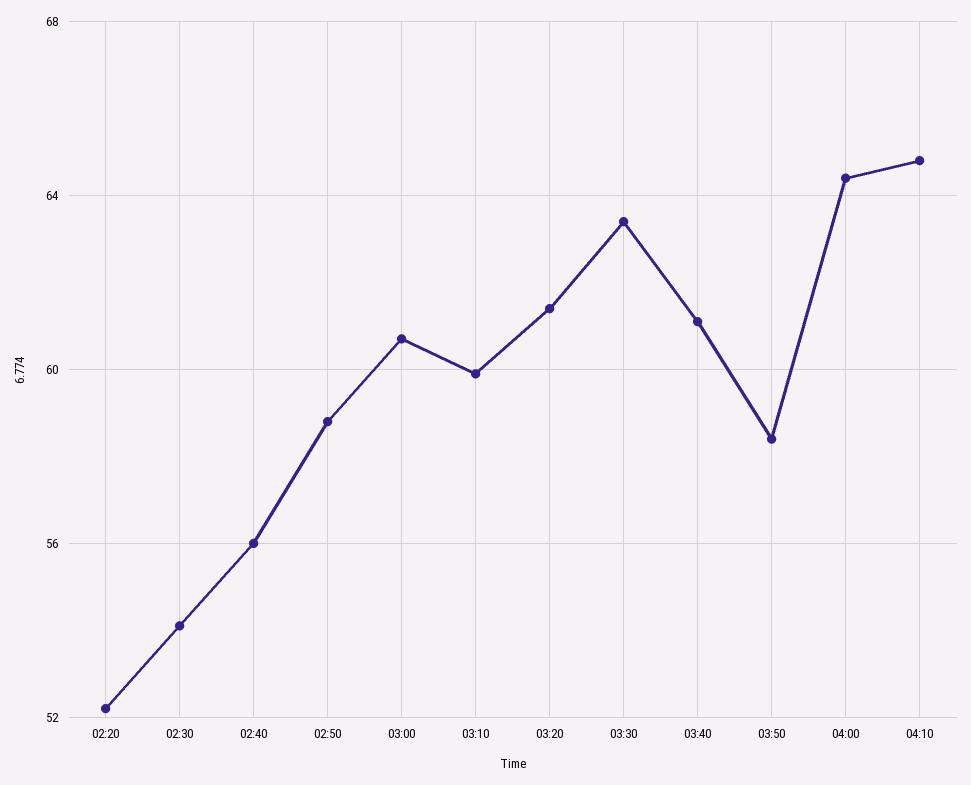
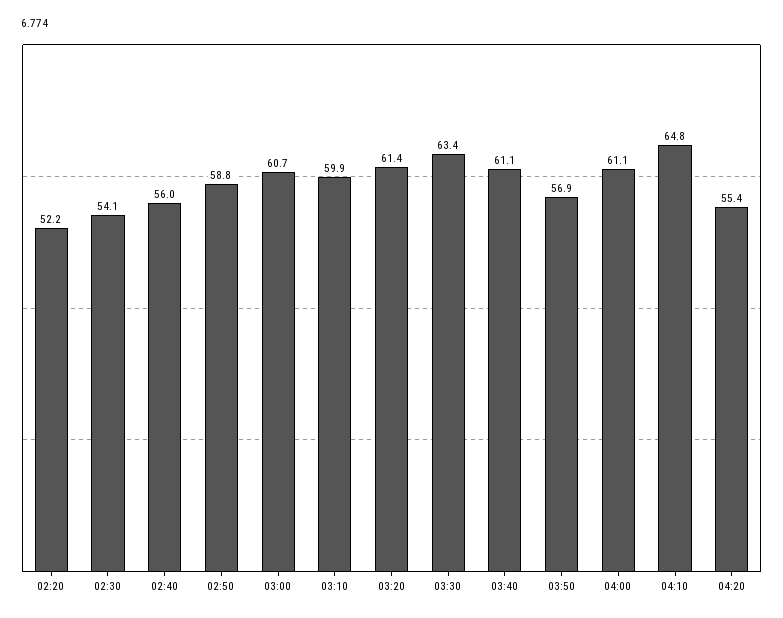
03:50: 58.5 -> 56.9
04:00: 64.5 -> 61.1
04:20: none -> 55.4

